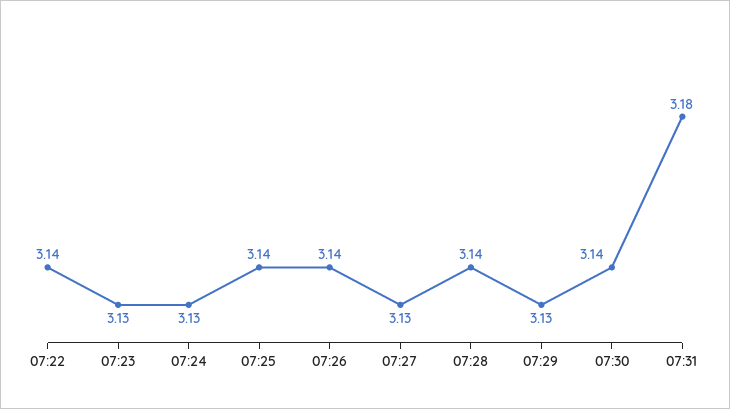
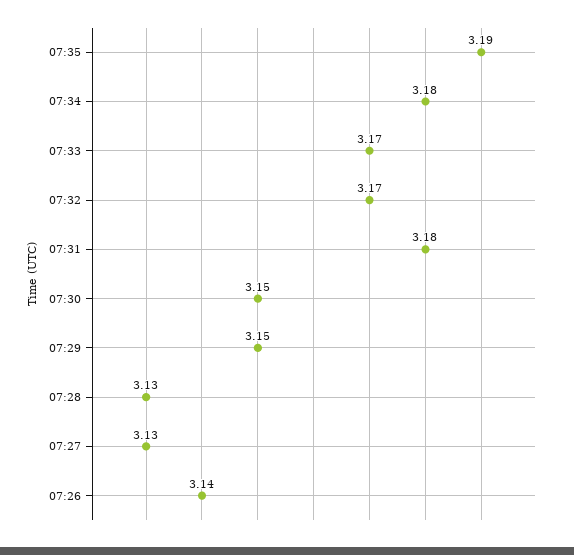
07:22: 3.14 -> none
07:23: 3.13 -> none
07:24: 3.13 -> none
07:25: 3.14 -> none
07:28: 3.14 -> 3.13
07:29: 3.13 -> 3.15
07:30: 3.14 -> 3.15
07:35: none -> 3.19
07:34: none -> 3.18
07:33: none -> 3.17
07:32: none -> 3.17

